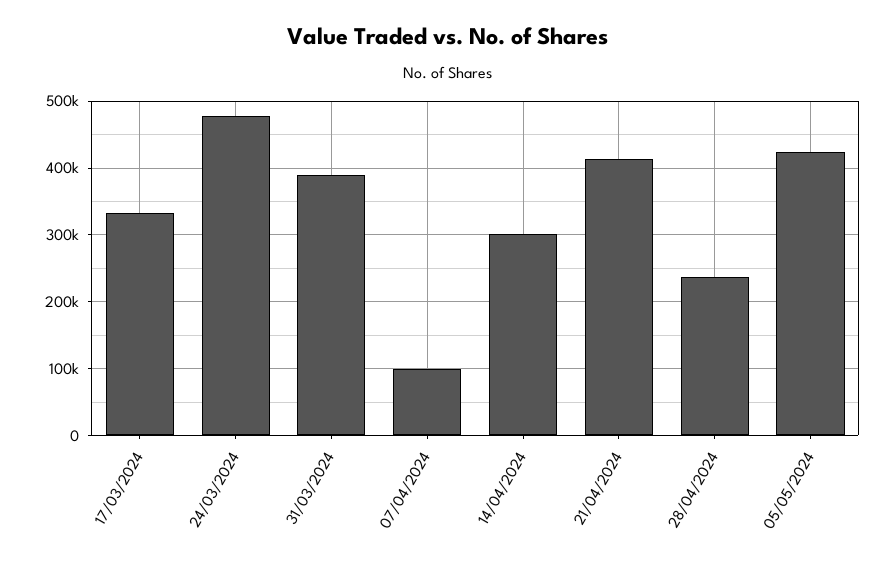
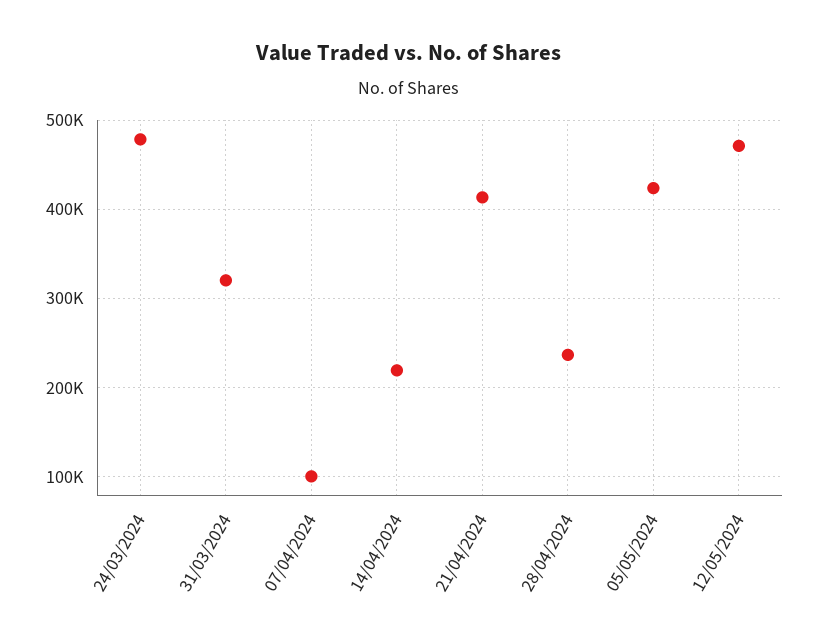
17/03/2024: 330000 -> none
31/03/2024: 390000 -> 320000
14/04/2024: 300000 -> 220000
12/05/2024: none -> 470000

